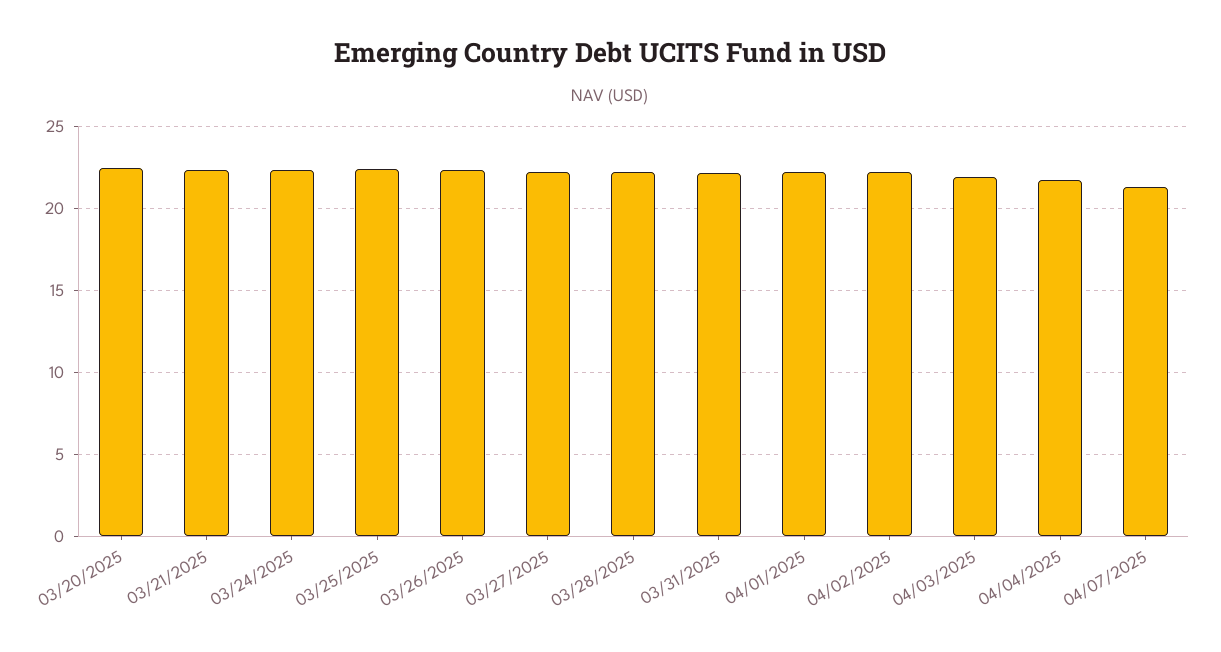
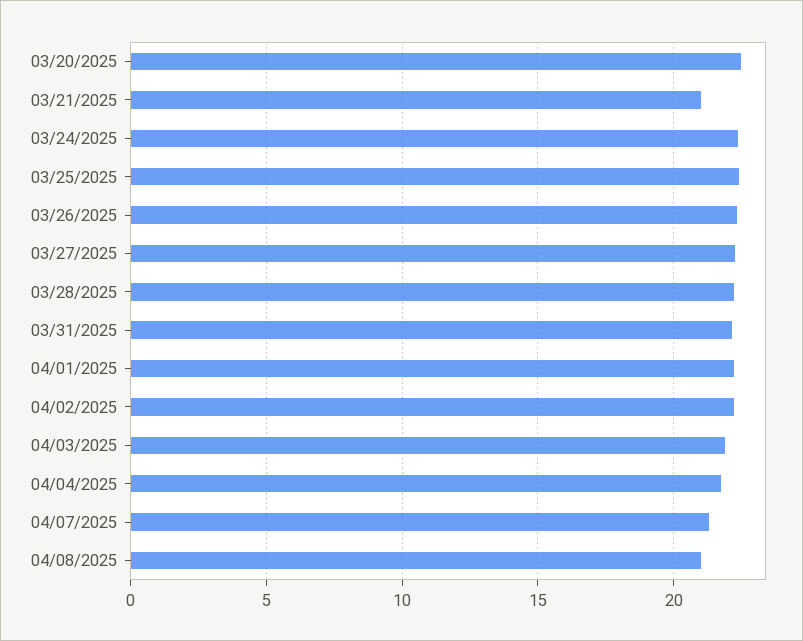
03/21/2025: 22.5 -> 21
04/08/2025: none -> 21

